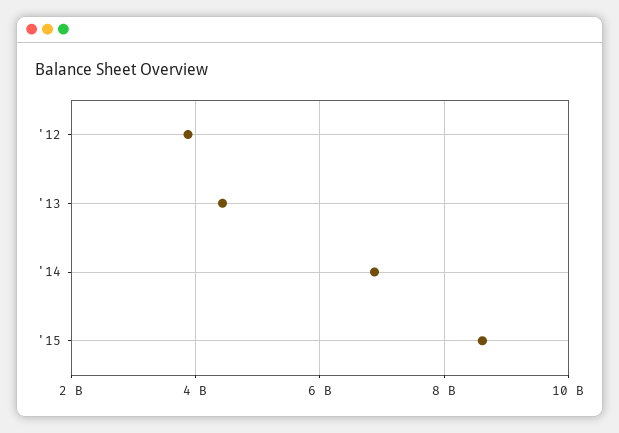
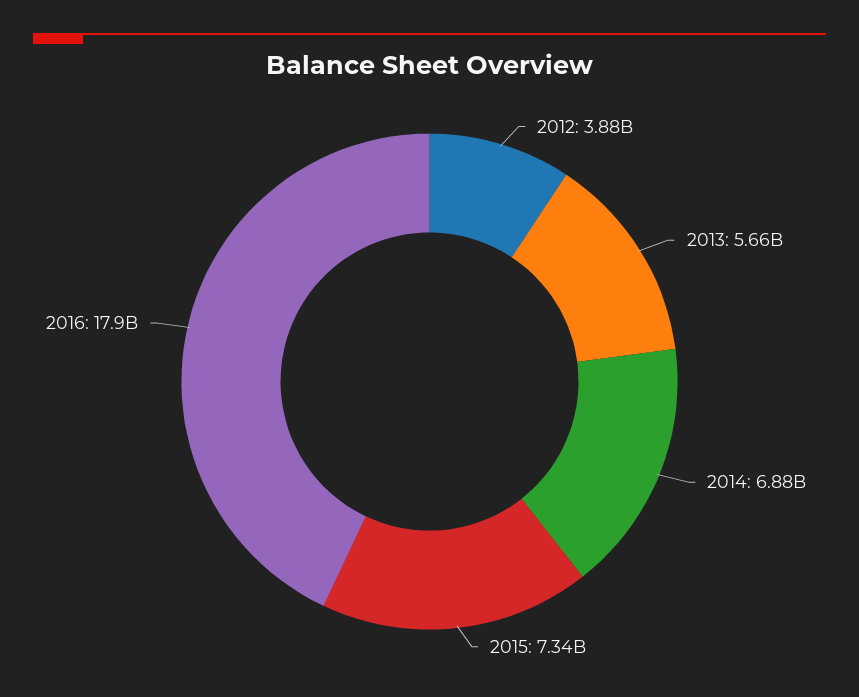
'13: 4400000000 -> 5660000000
'15: 8600000000 -> 7340000000
2016: none -> 17900000000

